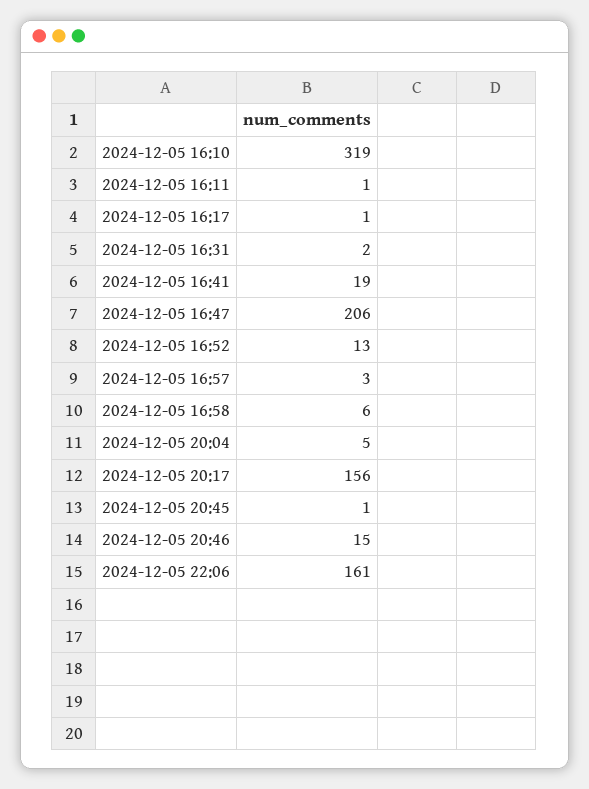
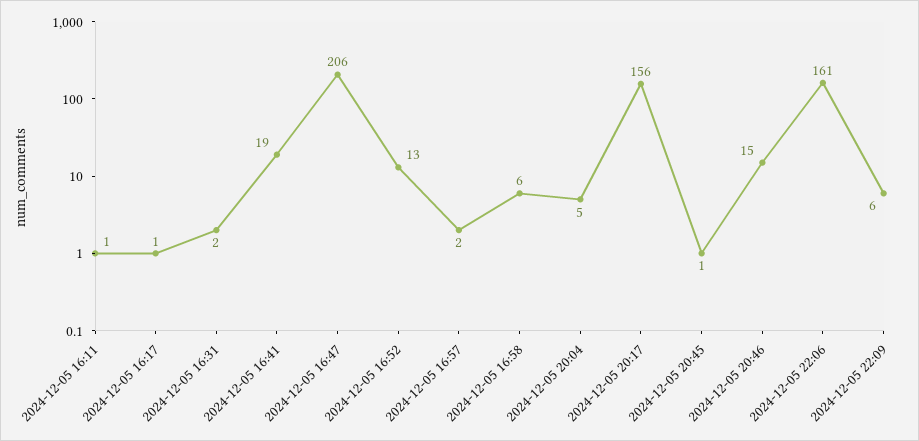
2024-12-05 16:10: 319 -> none
2024-12-05 16:57: 3 -> 2
2024-12-05 22:09: none -> 6

